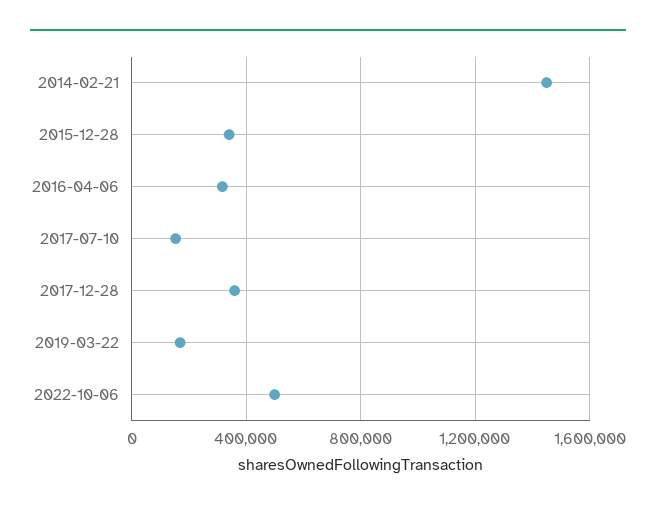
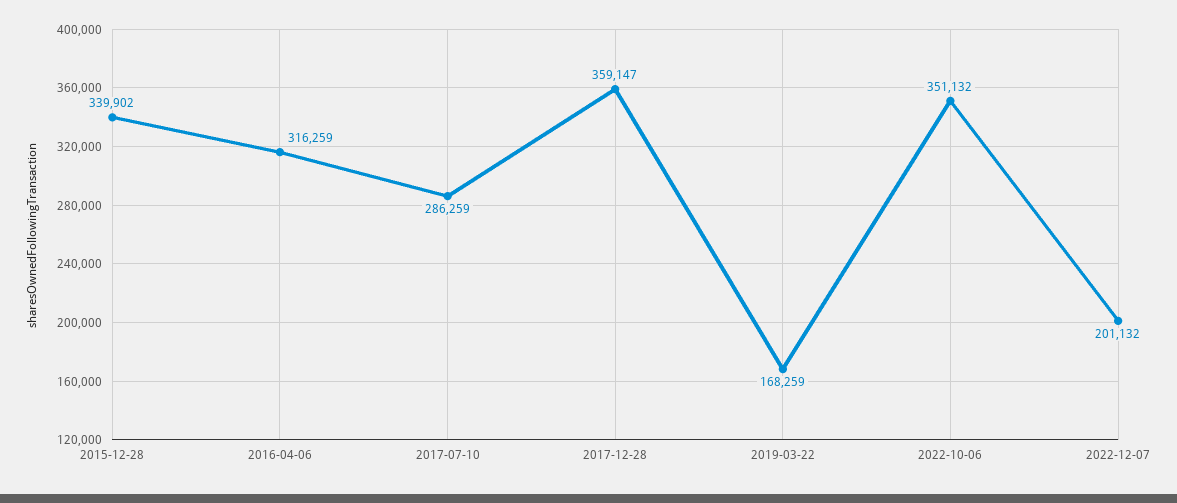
2014-02-21: 1450000 -> none
2017-07-10: 150000 -> 286259
2022-10-06: 500000 -> 351132
2022-12-07: none -> 201132

